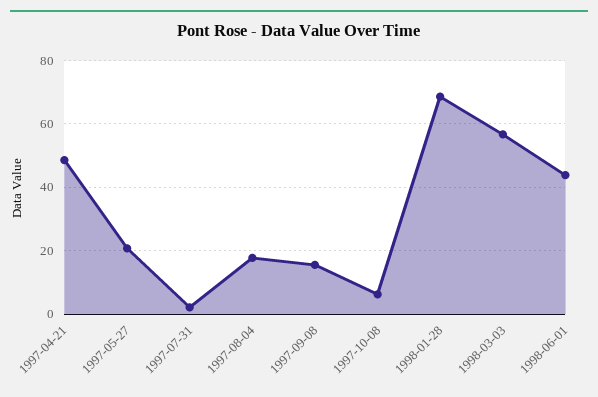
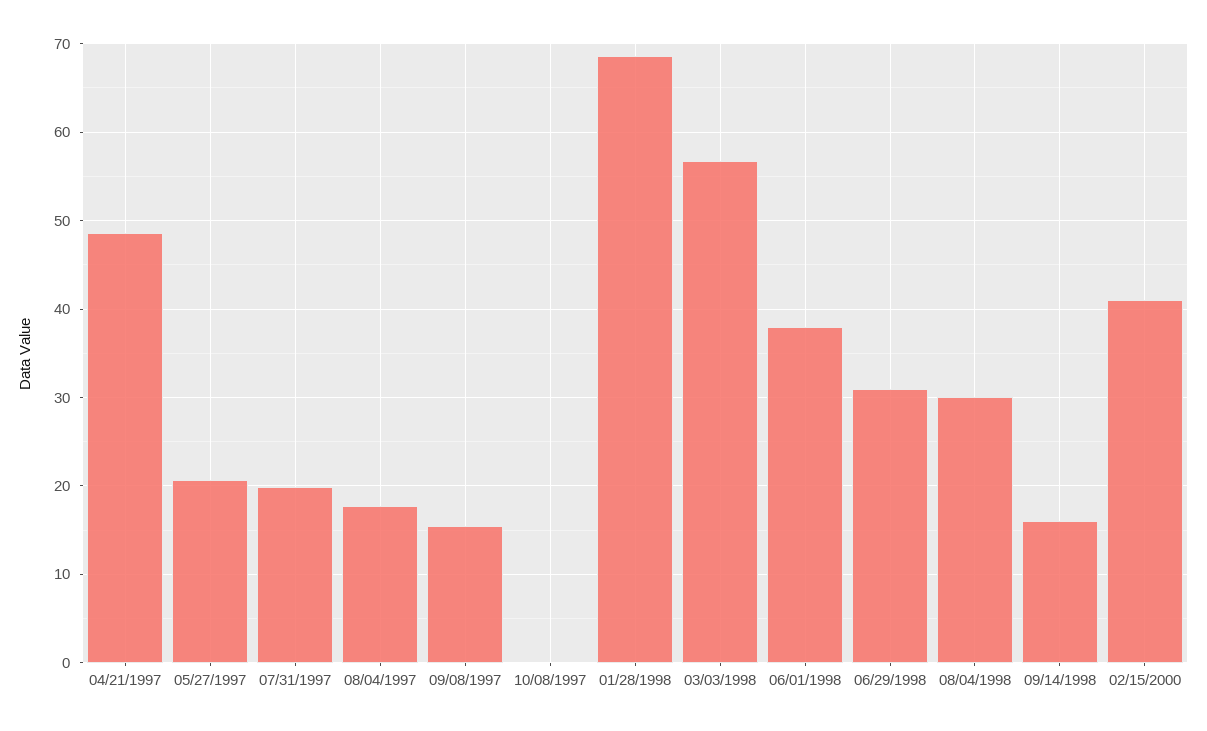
1997-07-31: 2 -> 20
1997-10-08: 6 -> 0
1998-06-01: 44 -> 38
06/29/1998: none -> 31
08/04/1998: none -> 30
09/14/1998: none -> 16
02/15/2000: none -> 41

